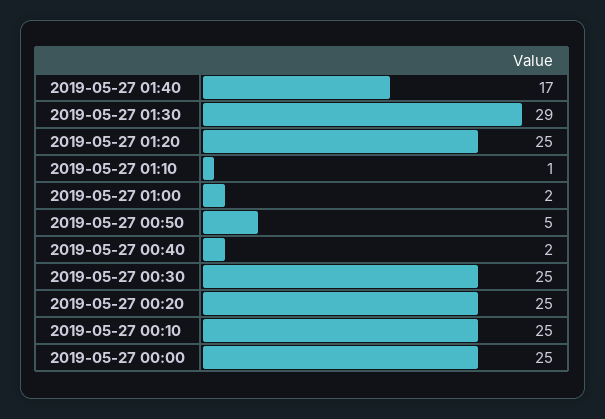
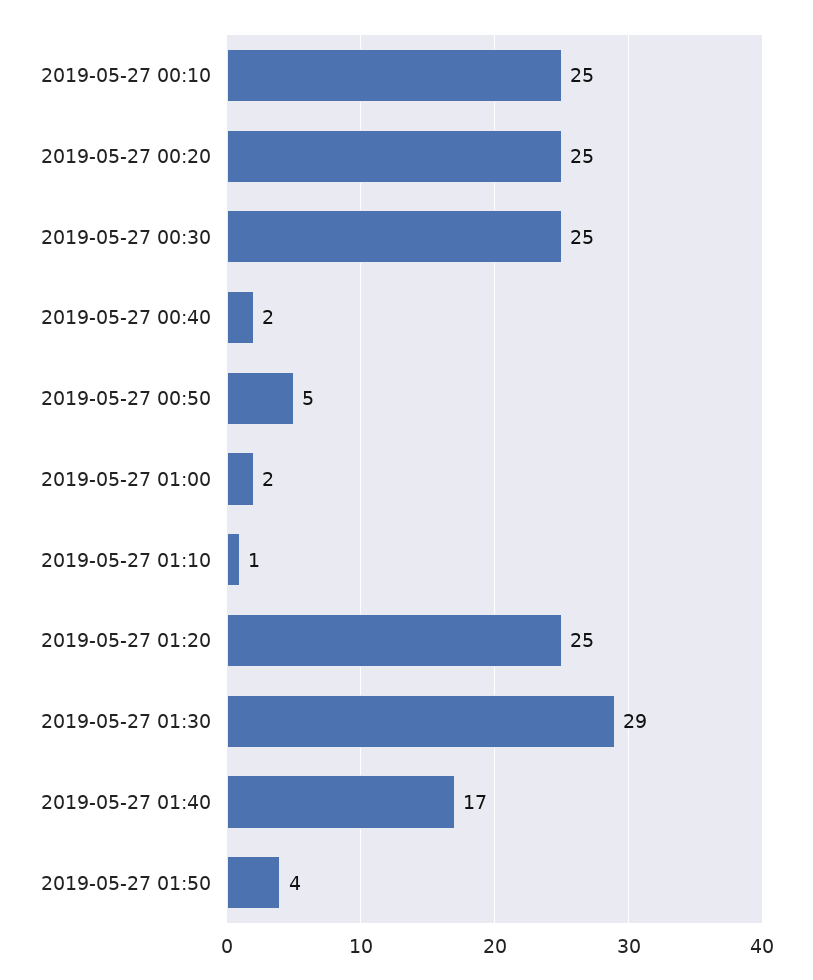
2019-05-27 00:00: 25 -> none
2019-05-27 01:50: none -> 4

